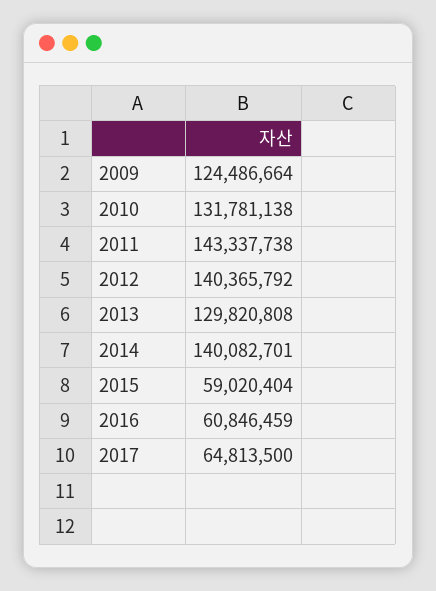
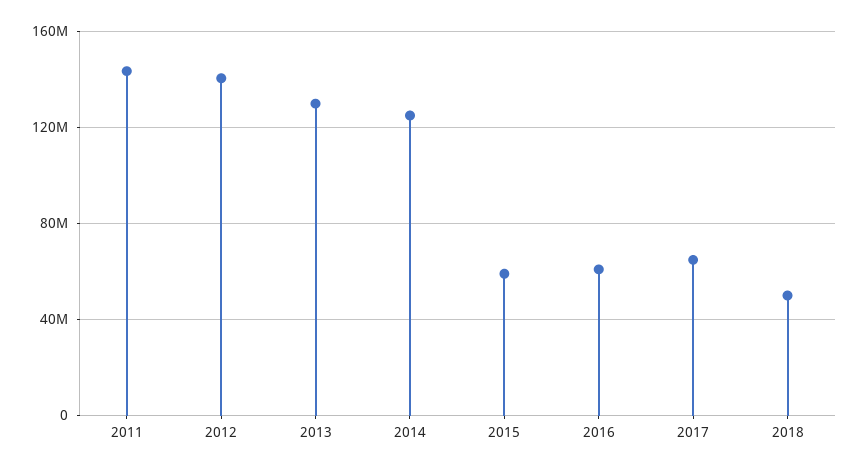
2009: 124486664 -> none
2010: 131781138 -> none
2014: 140082701 -> 125000000
2018: none -> 50000000

